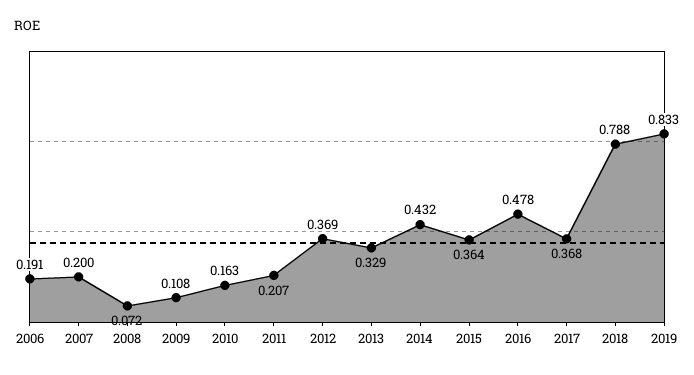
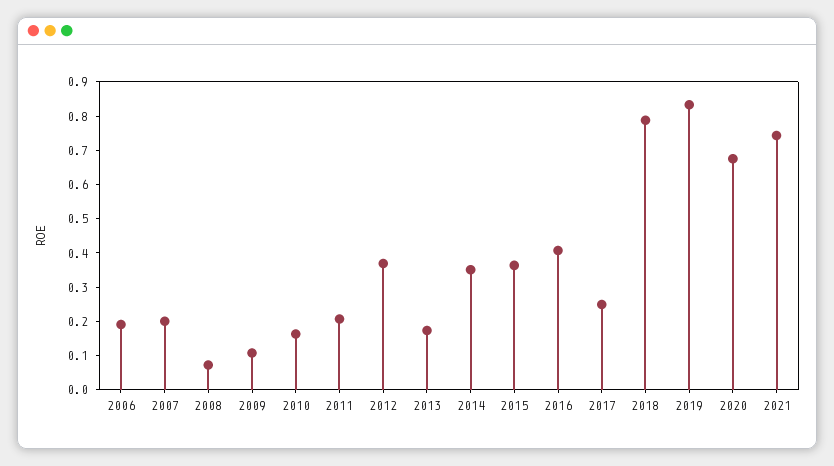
2013: 0.329 -> 0.175
2014: 0.432 -> 0.35
2016: 0.478 -> 0.4
2017: 0.368 -> 0.25
2020: none -> 0.675
2021: none -> 0.75

